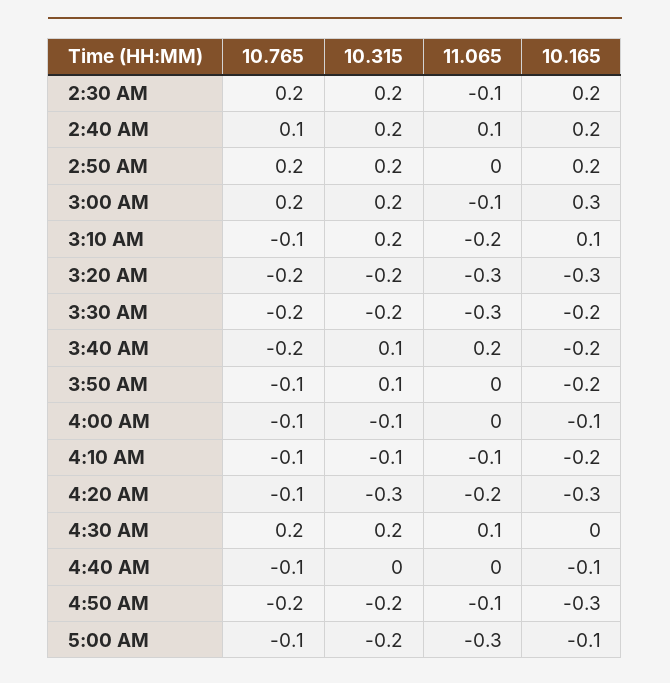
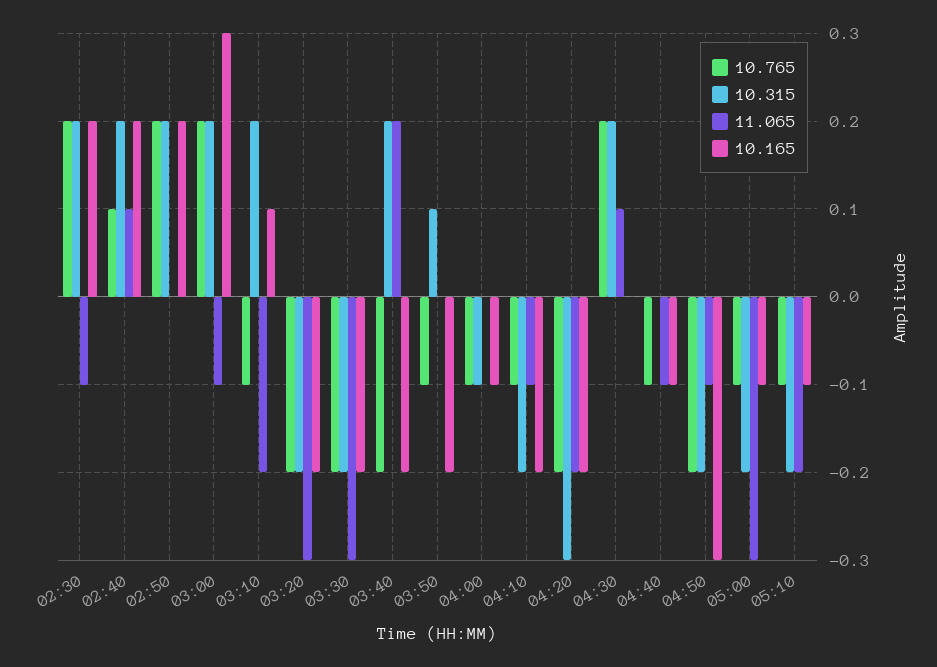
10.165, 3:20 AM: -0.3 -> -0.2
10.315, 3:40 AM: 0.1 -> 0.2
10.315, 4:10 AM: -0.1 -> -0.2
10.765, 4:20 AM: -0.1 -> -0.2
10.165, 4:20 AM: -0.3 -> -0.2
11.065, 4:40 AM: 0 -> -0.1
10.765, 05:10: none -> -0.1
10.315, 05:10: none -> -0.2
11.065, 05:10: none -> -0.2
10.165, 05:10: none -> -0.1

